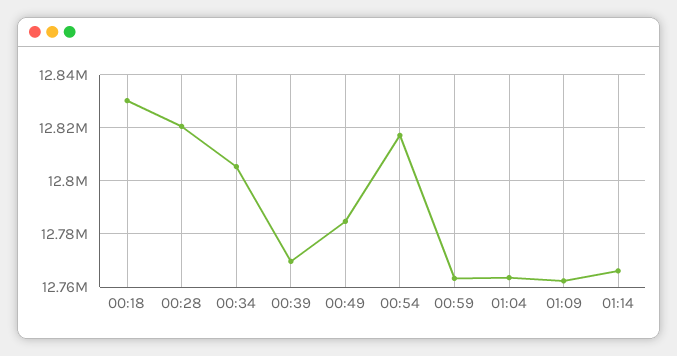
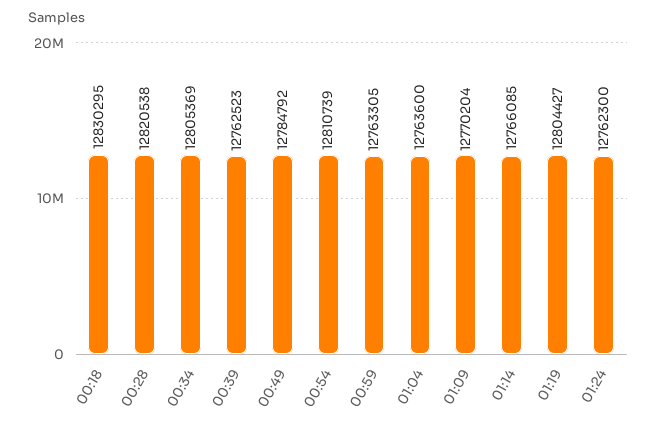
00:39: 12770000 -> 12762523
00:54: 12817500 -> 12810739
01:09: 12762500 -> 12770204
01:19: none -> 12804427
01:24: none -> 12762300

